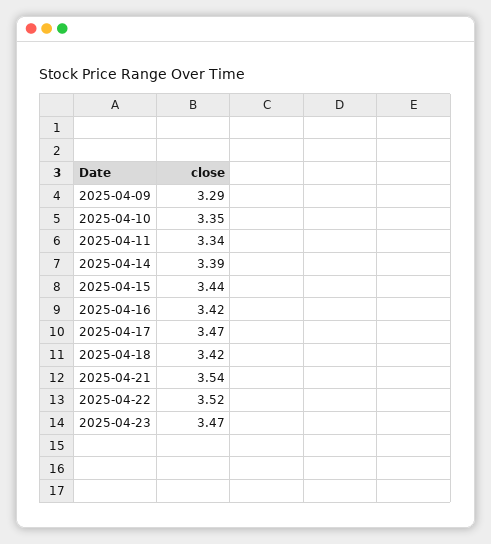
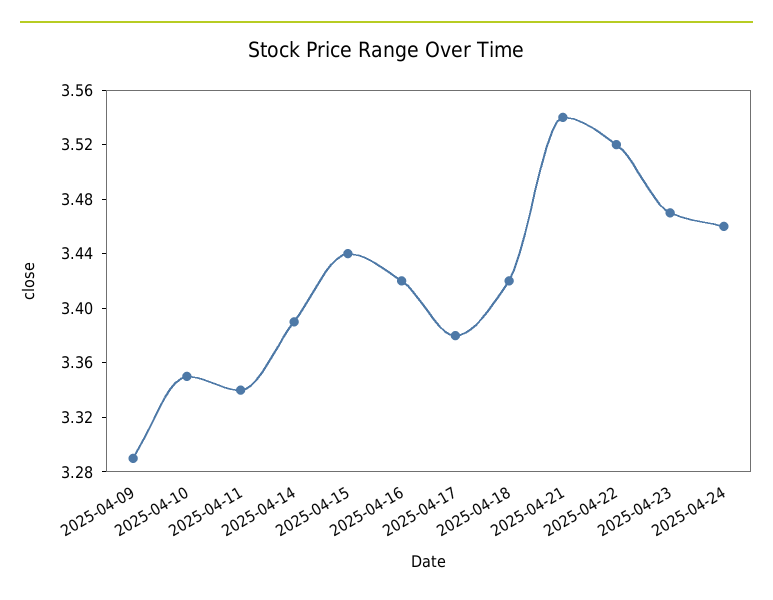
2025-04-17: 3.47 -> 3.38
2025-04-24: none -> 3.46

